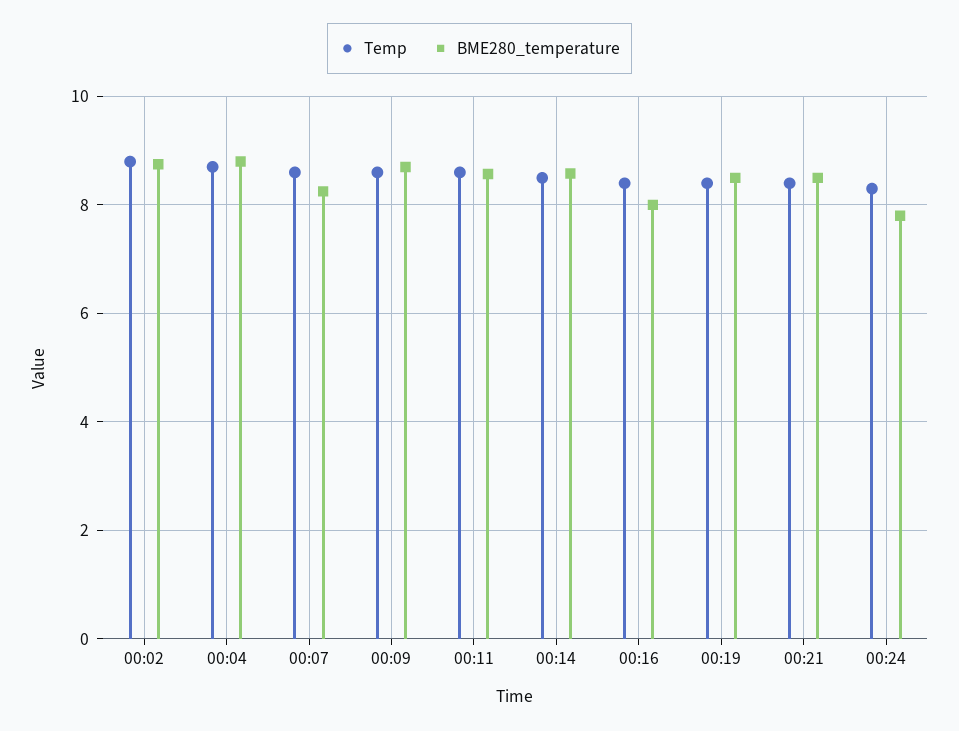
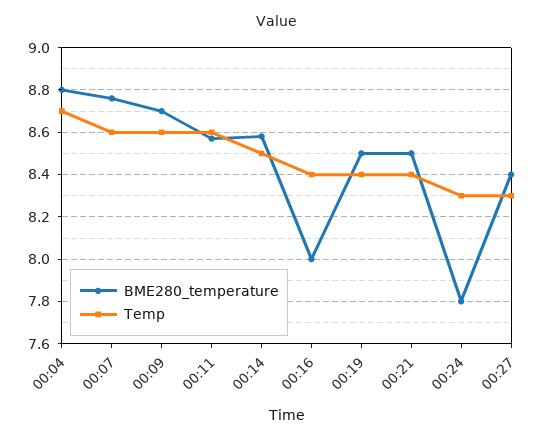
Temp, 00:02: 8.8 -> none
BME280_temperature, 00:02: 8.8 -> none
BME280_temperature, 00:07: 8.2 -> 8.75
BME280_temperature, 00:27: none -> 8.4
Temp, 00:27: none -> 8.3

